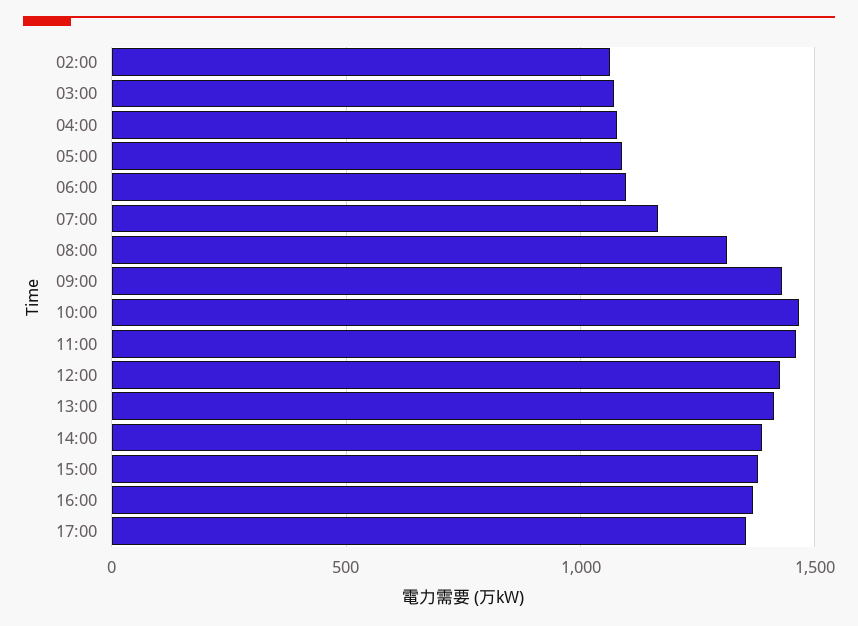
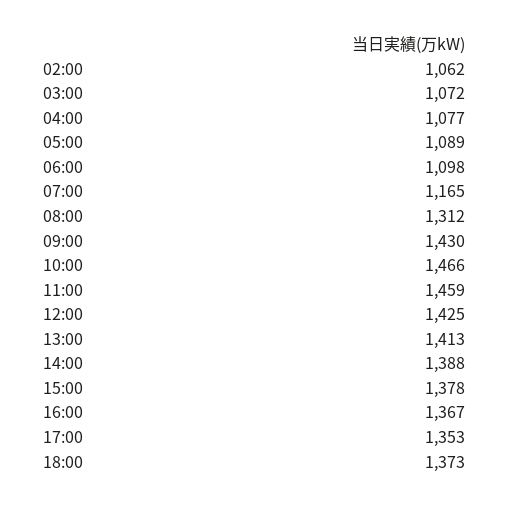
18:00: none -> 1373

